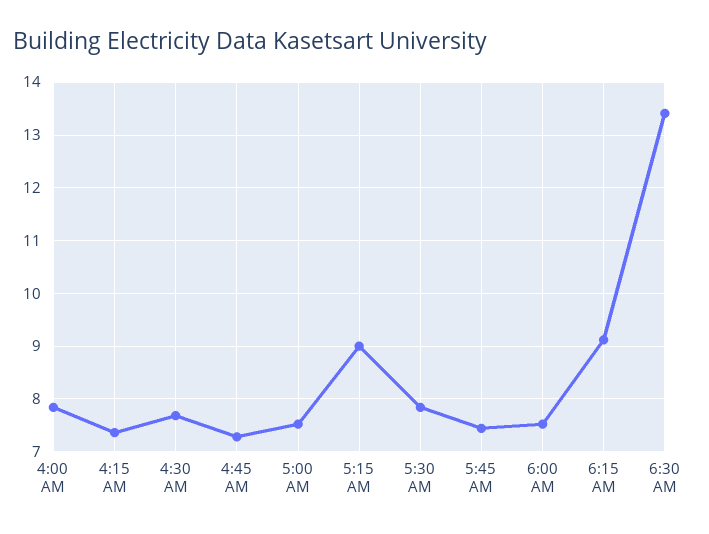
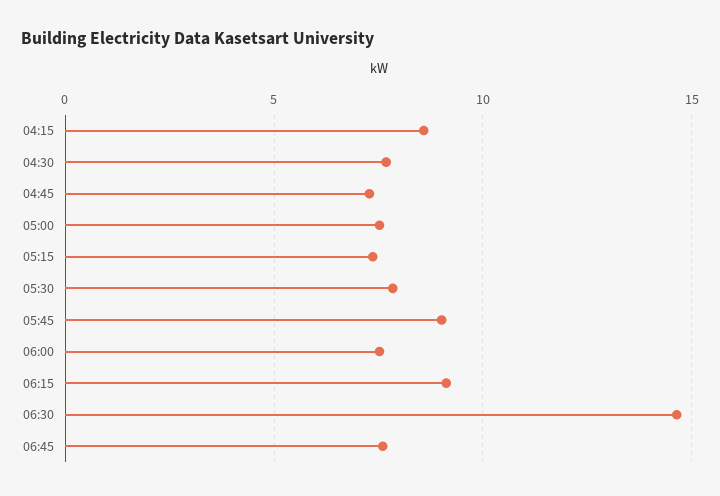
4:00 AM: 7.8 -> none
4:15 AM: 7.4 -> 8.5
5:15 AM: 9 -> 7.5
5:45 AM: 7.4 -> 9
6:30 AM: 13.4 -> 14.5
06:45: none -> 7.5

